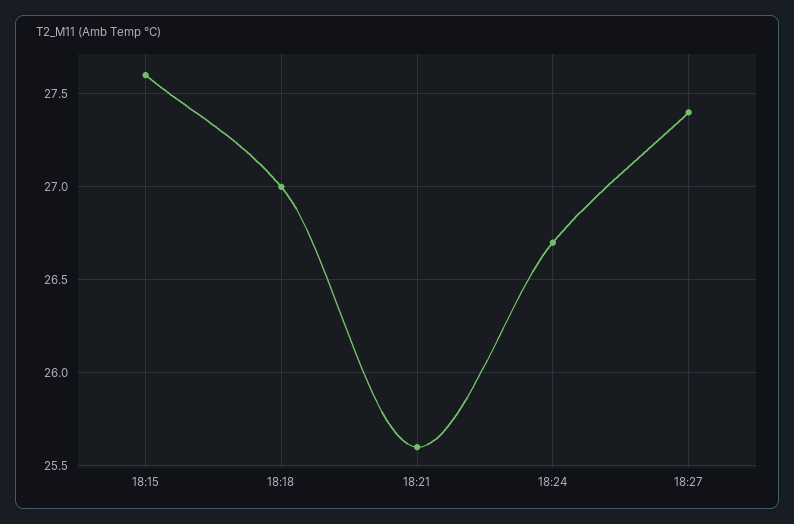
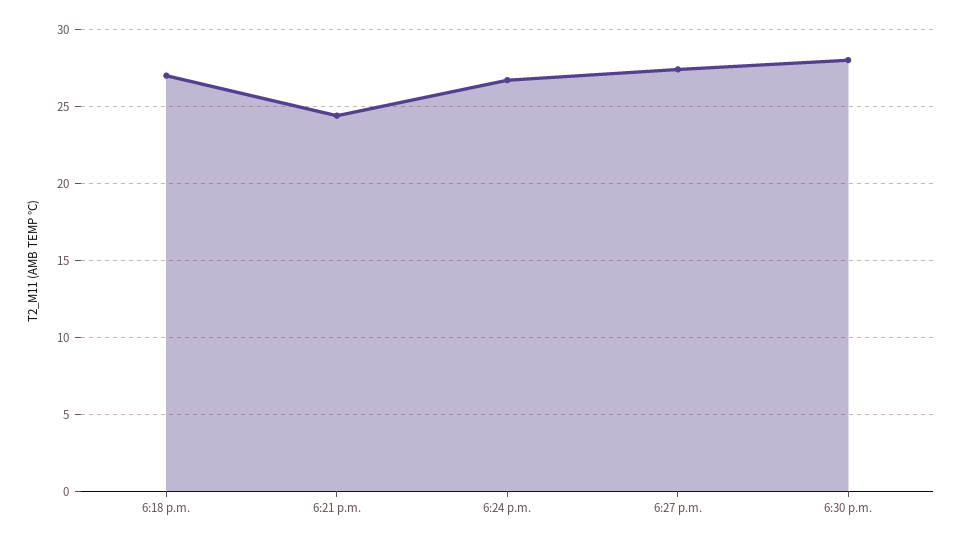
18:15: 27.6 -> none
18:21: 25.6 -> 24.5
6:30 p.m.: none -> 28

